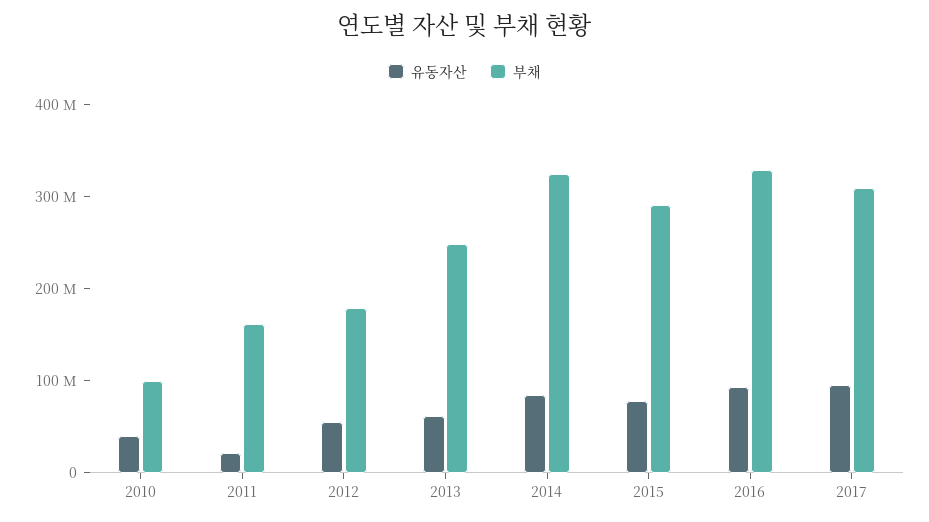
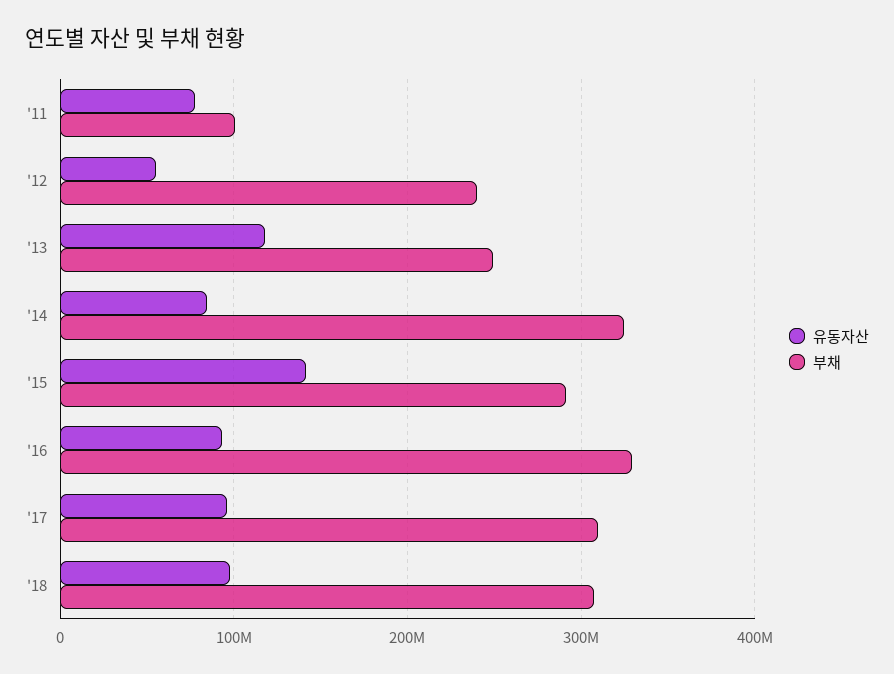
유동자산, 2010: 40000000 -> none
부채, 2010: 100000000 -> none
유동자산, 2011: 20000000 -> 80000000
부채, 2011: 160000000 -> 100000000
부채, 2012: 180000000 -> 240000000
유동자산, 2013: 60000000 -> 120000000
유동자산, 2015: 80000000 -> 140000000
유동자산, '18: none -> 100000000
부채, '18: none -> 310000000

